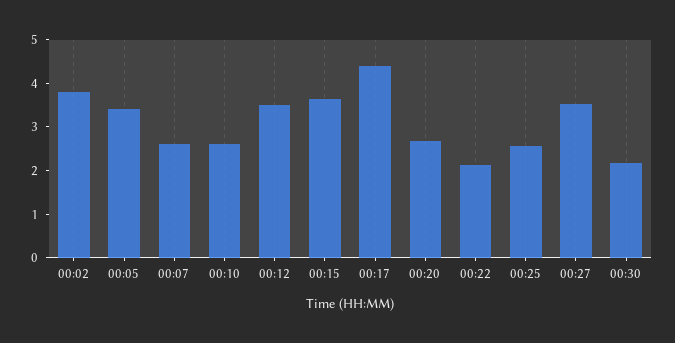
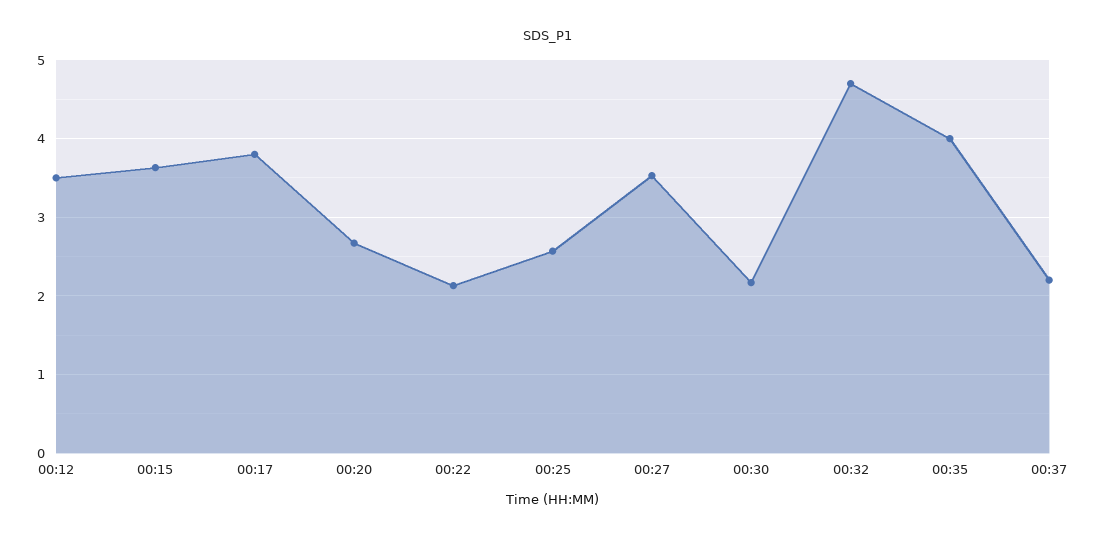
00:02: 3.8 -> none
00:05: 3.4 -> none
00:07: 2.6 -> none
00:10: 2.6 -> none
00:17: 4.4 -> 3.8
00:32: none -> 4.7
00:35: none -> 4
00:37: none -> 2.2

